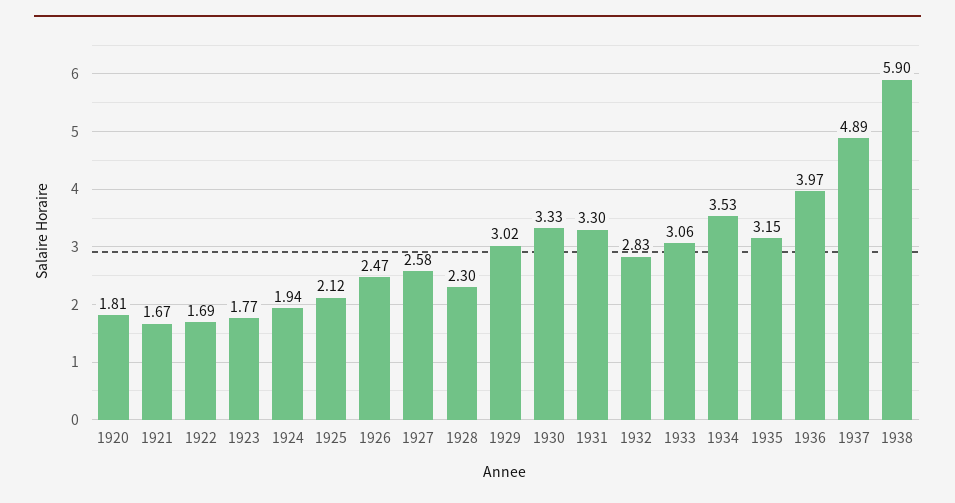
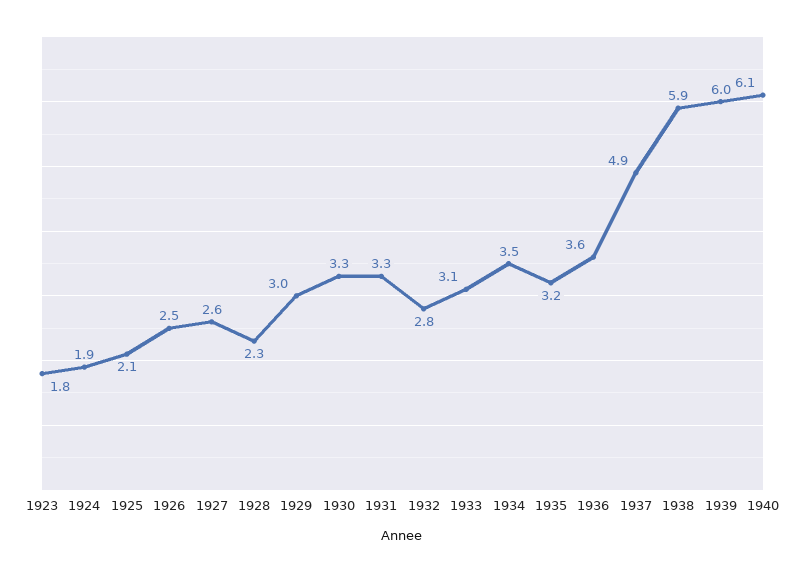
1920: 1.81 -> none
1921: 1.67 -> none
1922: 1.69 -> none
1936: 3.97 -> 3.6
1939: none -> 6
1940: none -> 6.1

